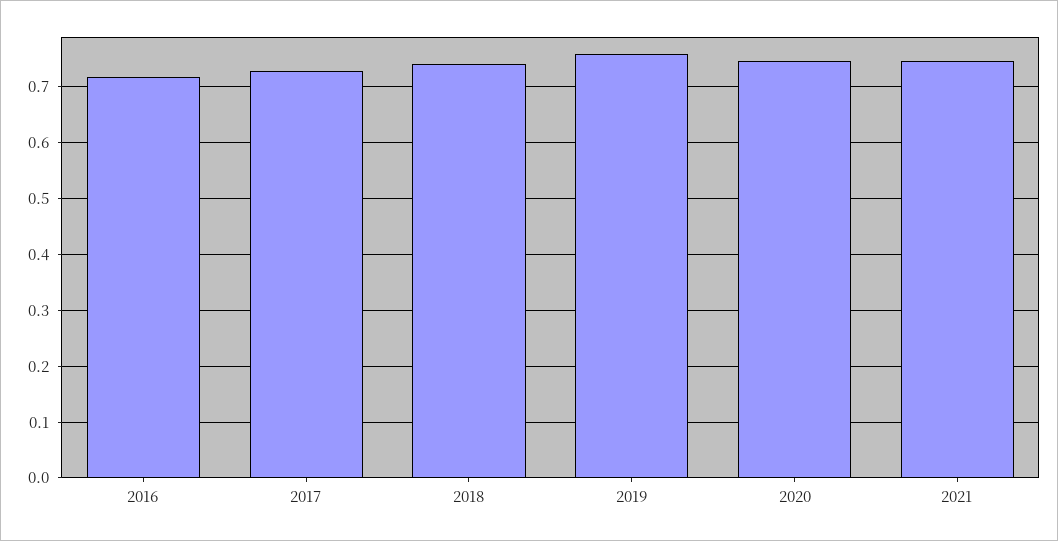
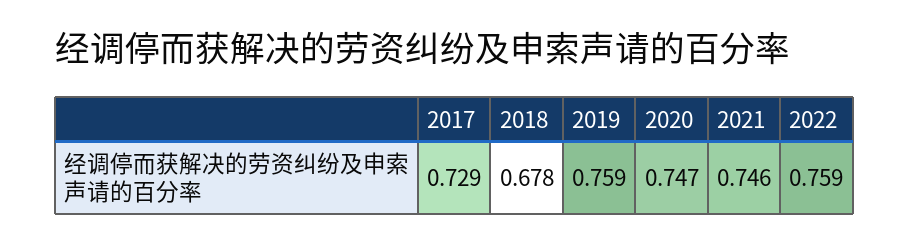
2016: 0.72 -> none
2018: 0.74 -> 0.678
2022: none -> 0.759

